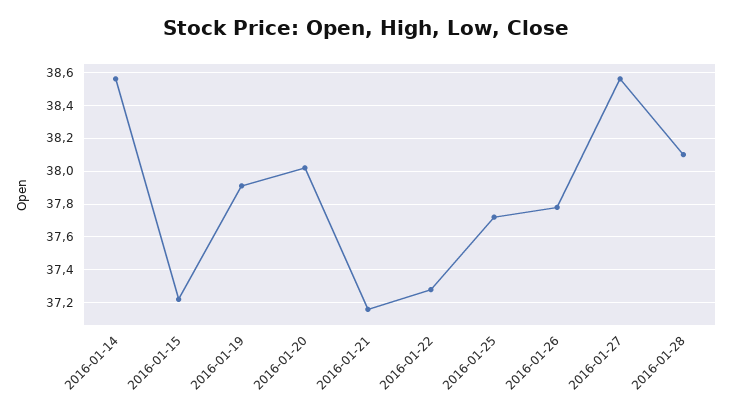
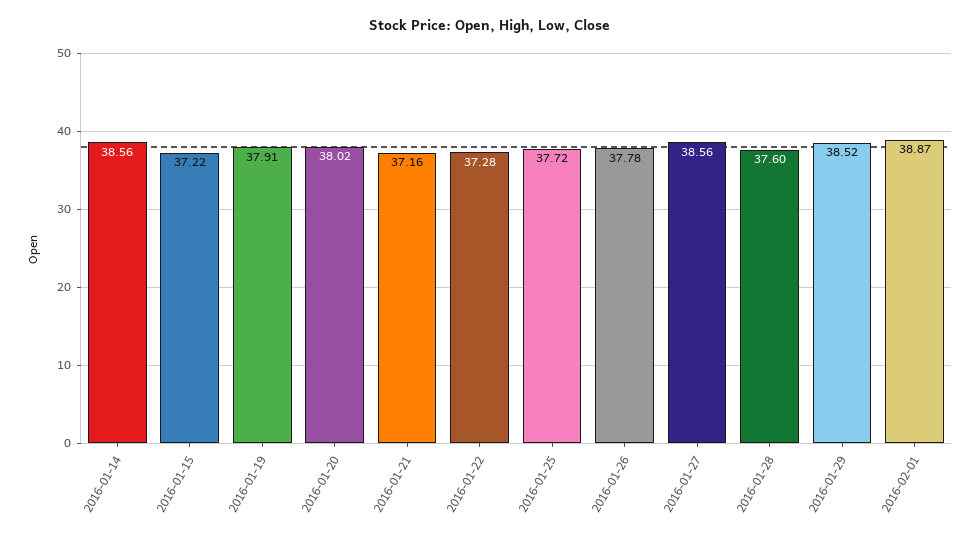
2016-01-28: 38.1 -> 37.6
2016-01-29: none -> 38.52
2016-02-01: none -> 38.87

